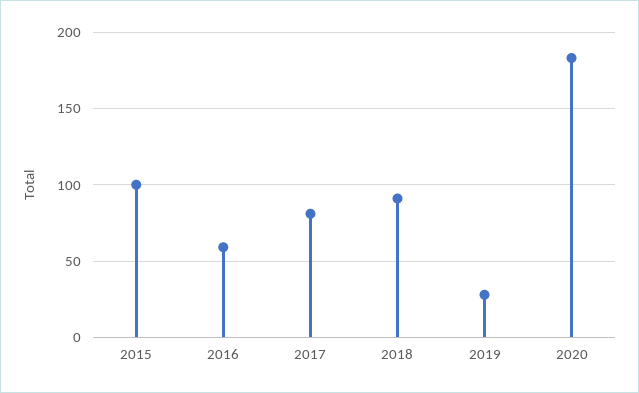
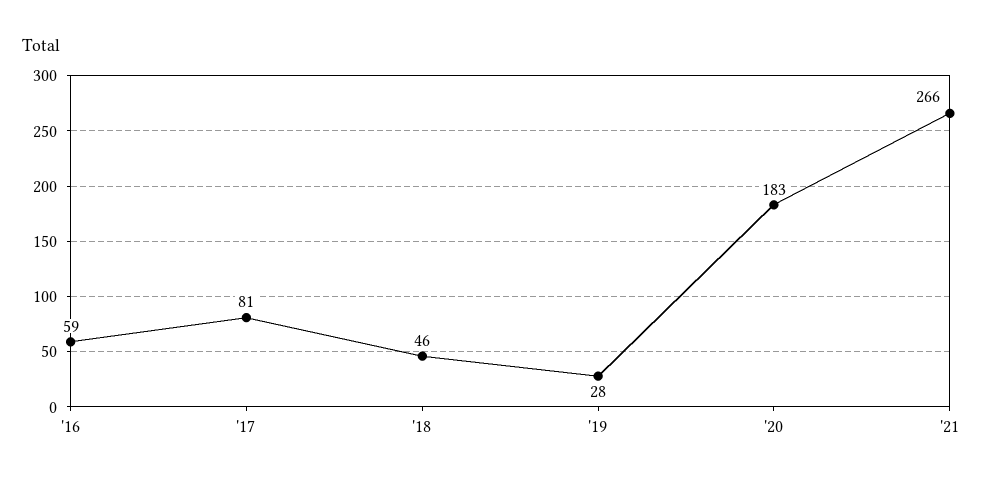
2015: 100 -> none
2018: 90 -> 46
'21: none -> 266

